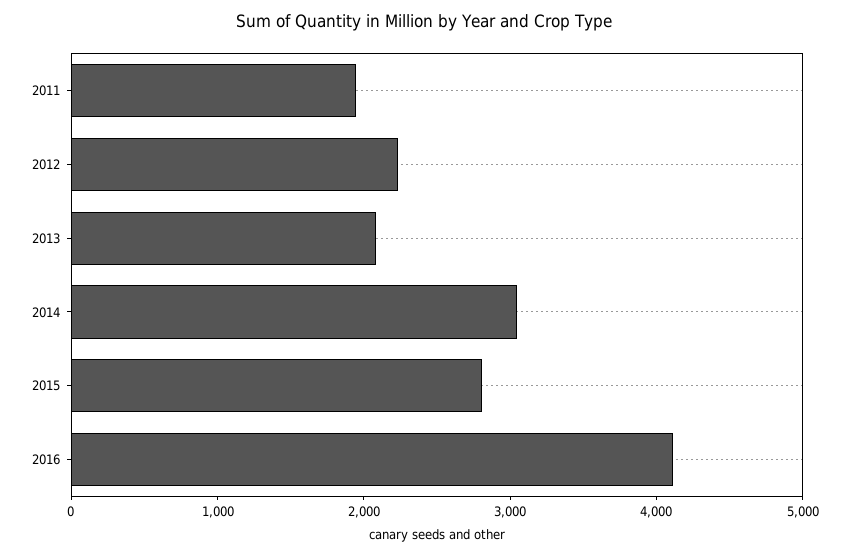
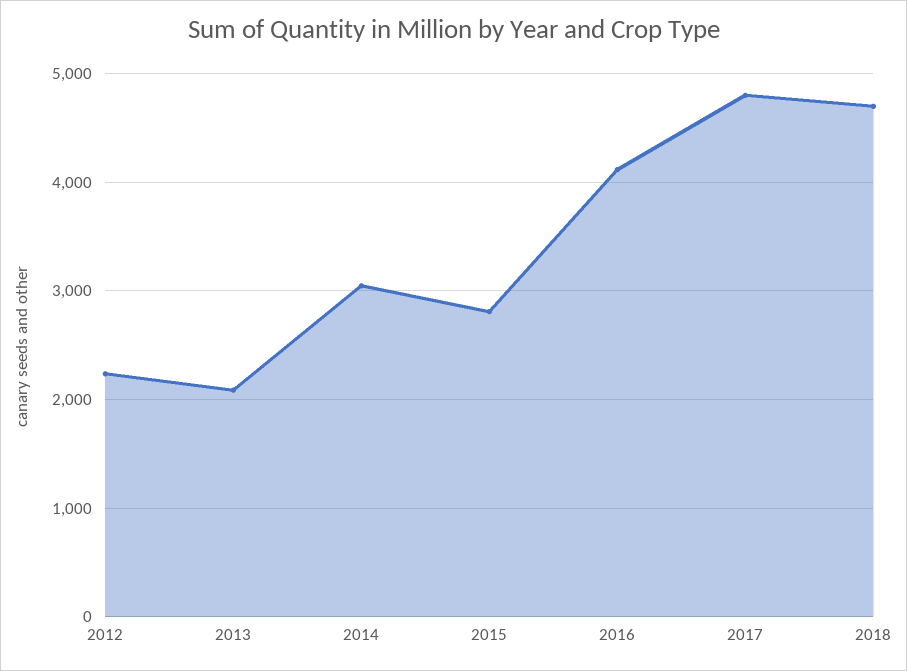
2011: 2000 -> none
2017: none -> 4800
2018: none -> 4700

